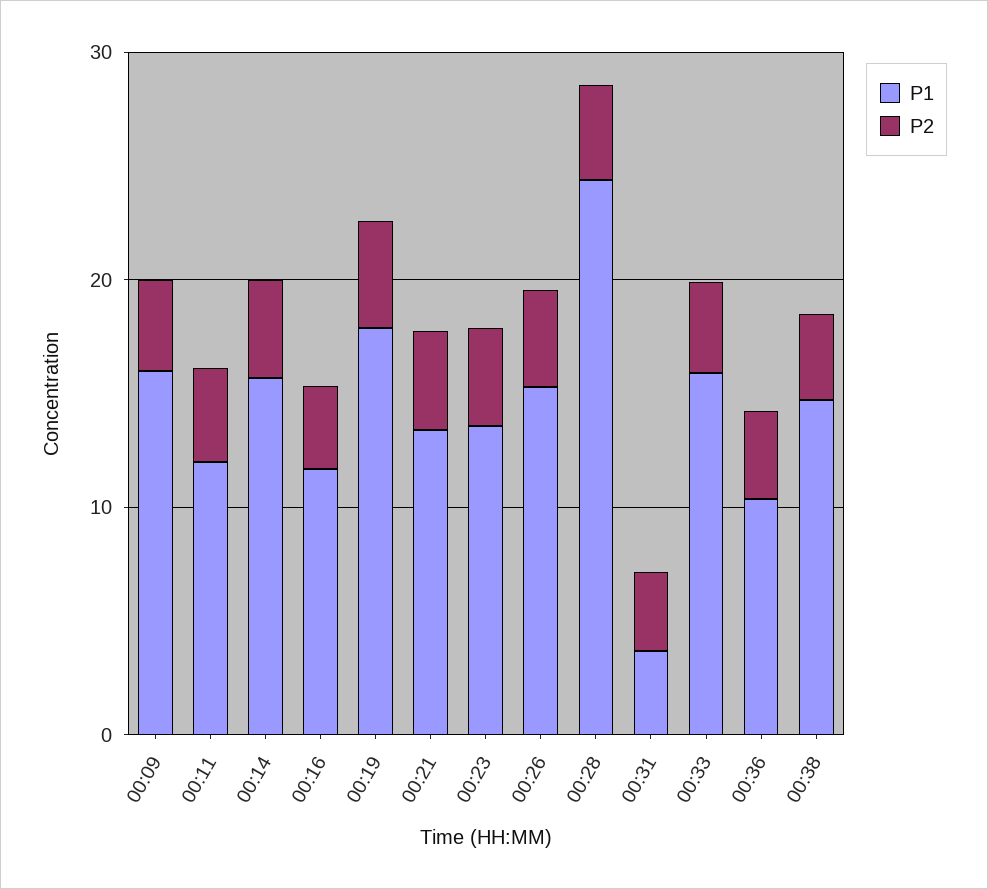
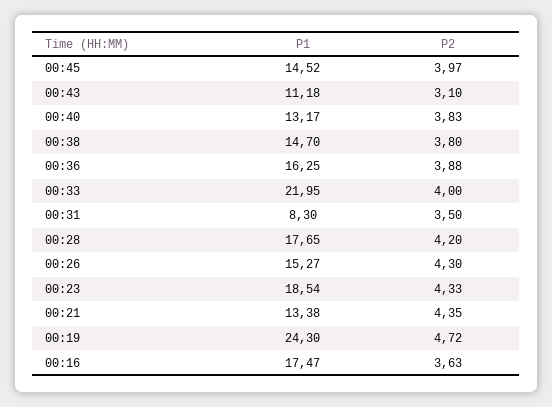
P1, 00:09: 16 -> none
P2, 00:09: 4 -> none
P1, 00:11: 12 -> none
P2, 00:11: 4 -> none
P1, 00:14: 16 -> none
P2, 00:14: 4 -> none
P1, 00:16: 12 -> 17.47
P1, 00:19: 18 -> 24.3
P1, 00:23: 14 -> 18.54
P1, 00:28: 24 -> 17.65
P1, 00:31: 4 -> 8.3
P1, 00:33: 16 -> 21.95
P1, 00:36: 10 -> 16.25
P1, 00:45: none -> 14.52
P2, 00:45: none -> 3.97
P1, 00:43: none -> 11.18
P2, 00:43: none -> 3.1
P1, 00:40: none -> 13.17
P2, 00:40: none -> 3.83

